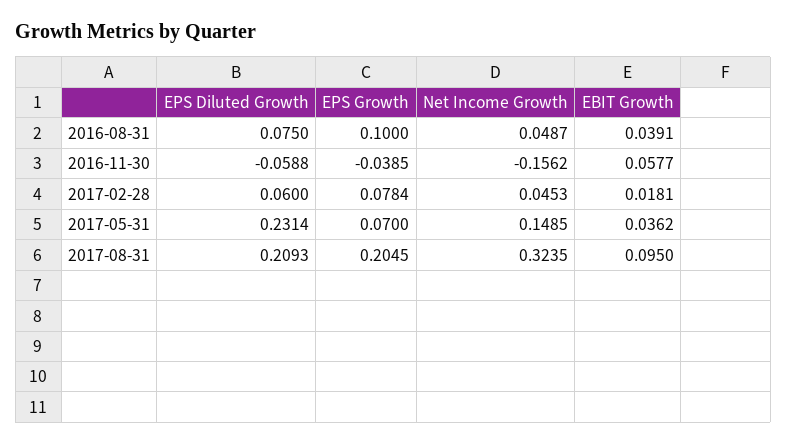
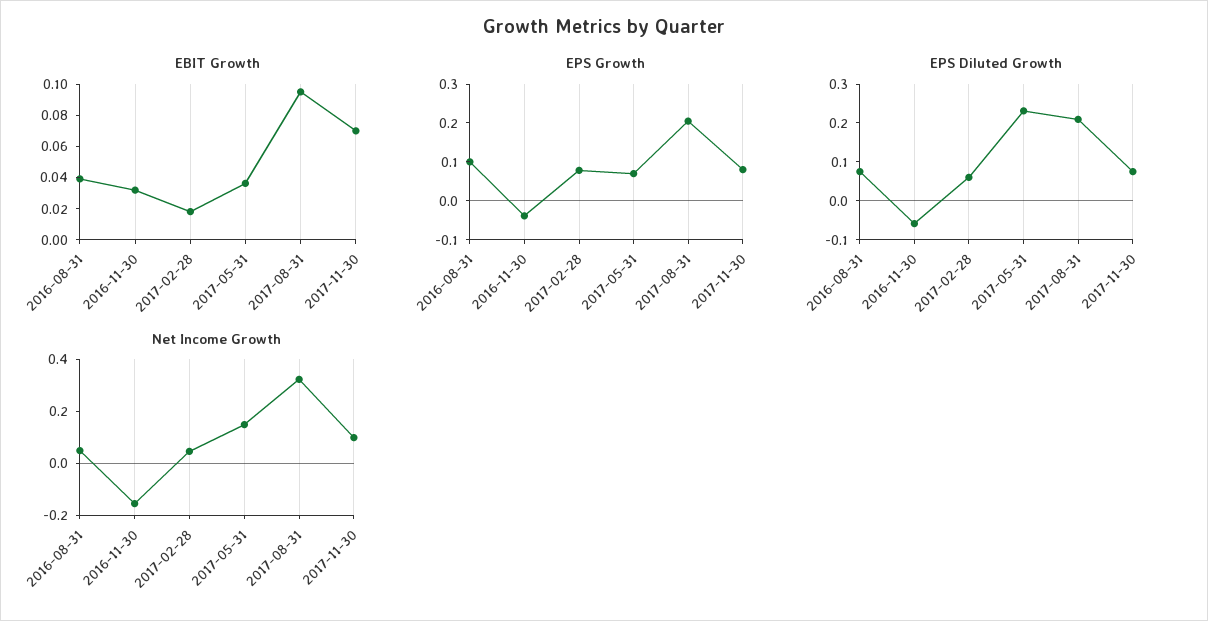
EBIT Growth, 2016-11-30: 0.0577 -> 0.03
EBIT Growth, 2017-11-30: none -> 0.07
EPS Growth, 2017-11-30: none -> 0.075
EPS Diluted Growth, 2017-11-30: none -> 0.075
Net Income Growth, 2017-11-30: none -> 0.1

